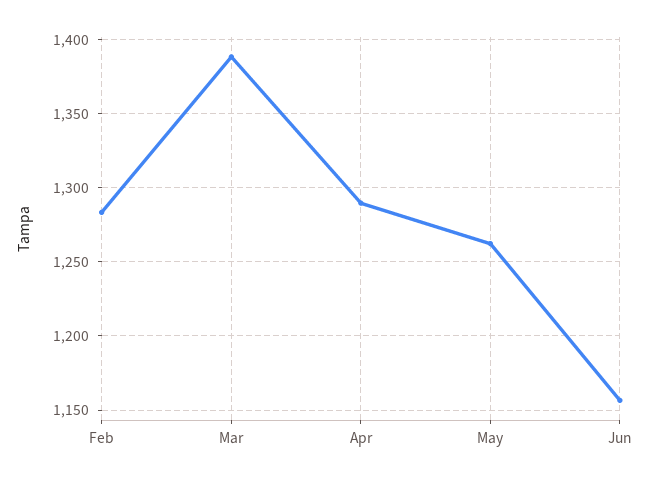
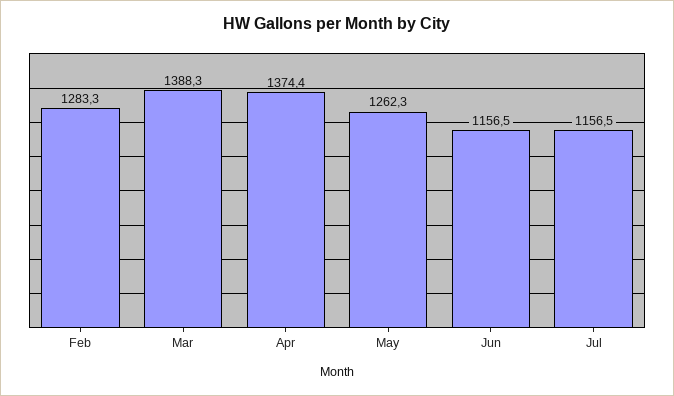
Apr: 1290 -> 1374.4
Jul: none -> 1156.5

